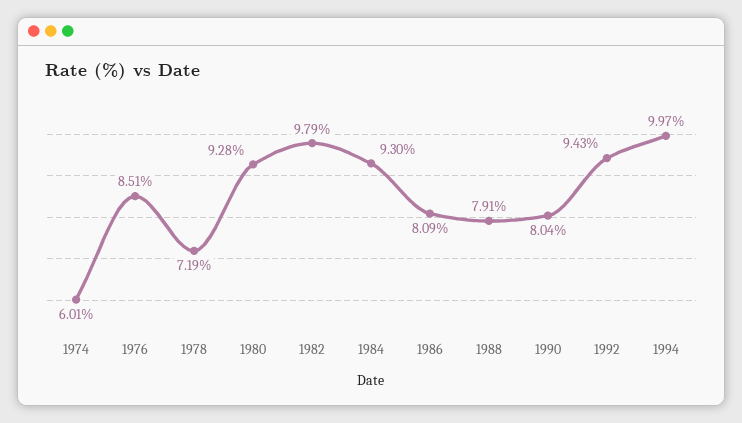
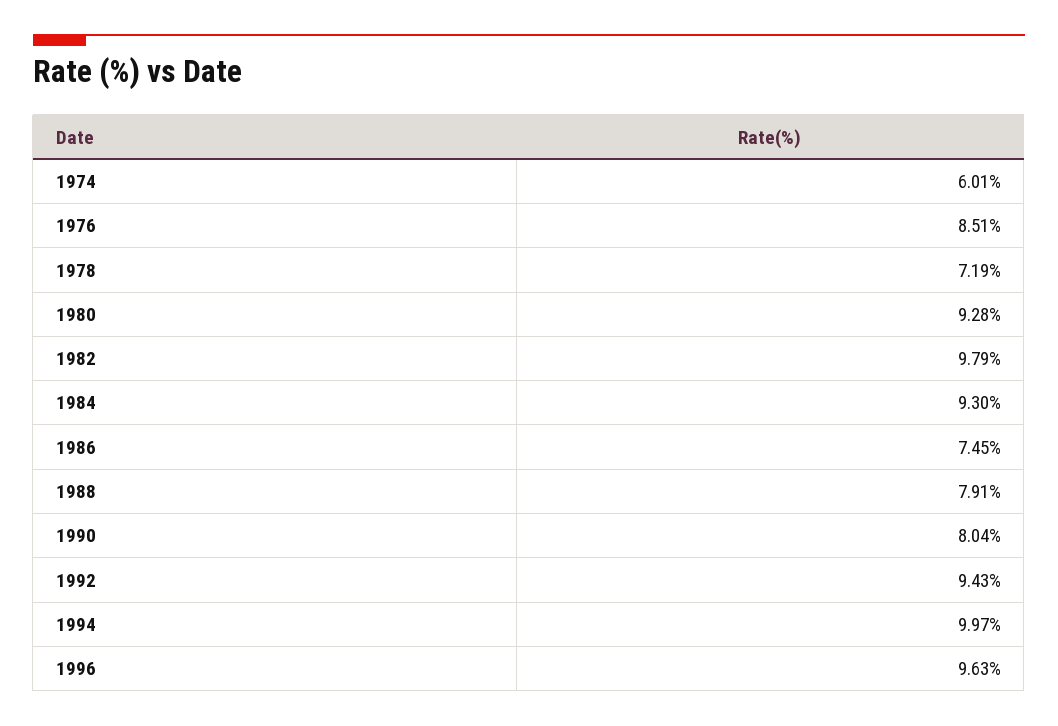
1986: 8.09 -> 7.45
1996: none -> 9.63

